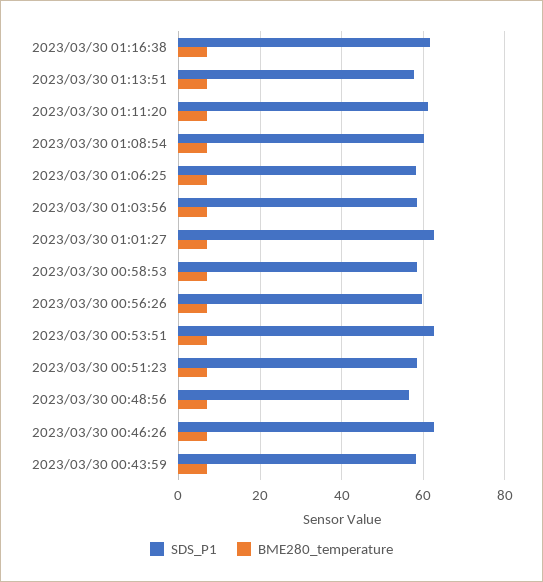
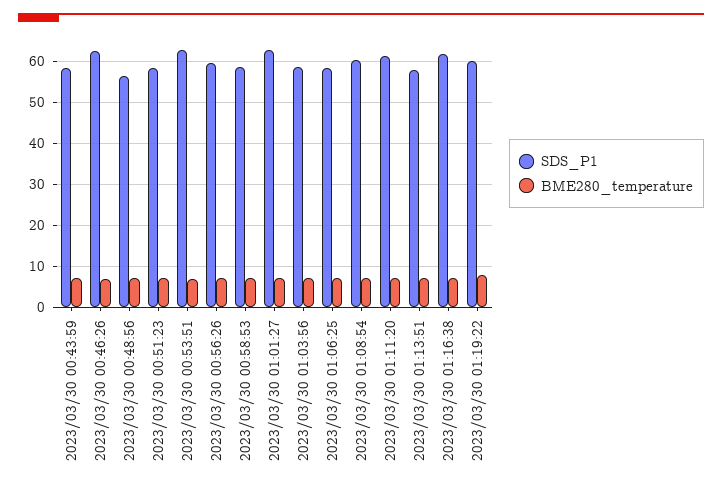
SDS_P1, 2023/03/30 01:19:22: none -> 60
BME280_temperature, 2023/03/30 01:19:22: none -> 8

